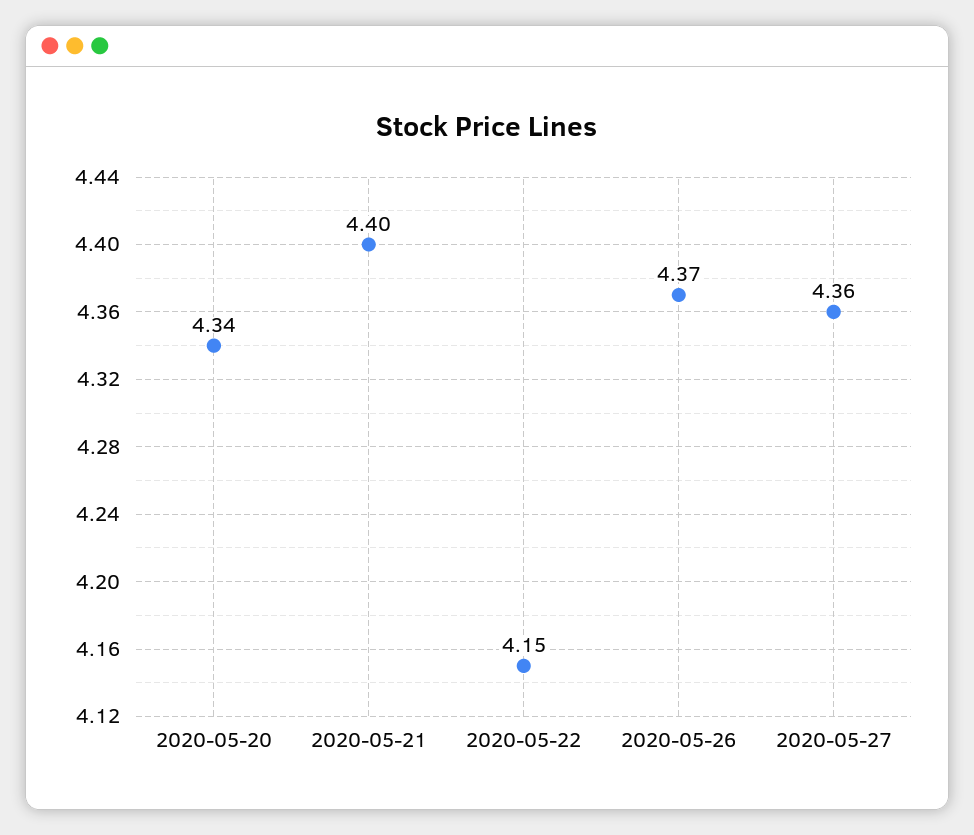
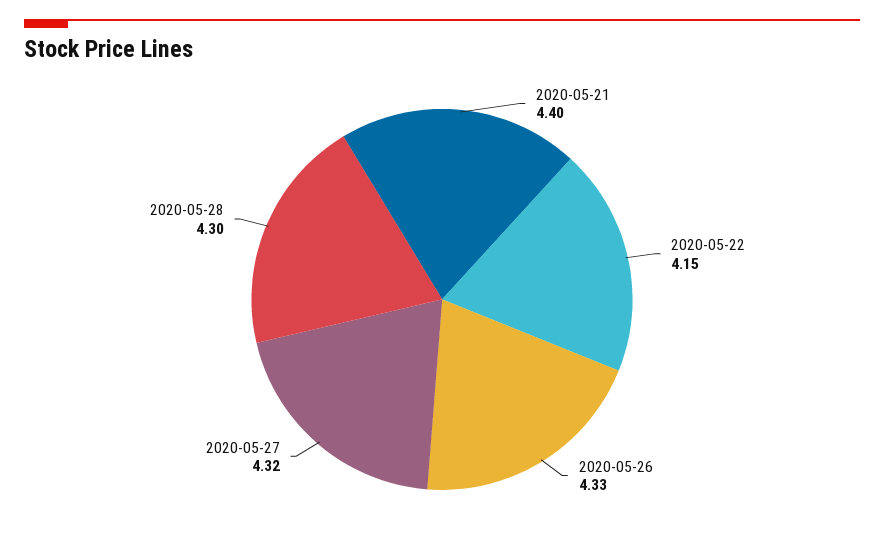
2020-05-20: 4.34 -> none
2020-05-26: 4.37 -> 4.33
2020-05-27: 4.36 -> 4.32
2020-05-28: none -> 4.3

